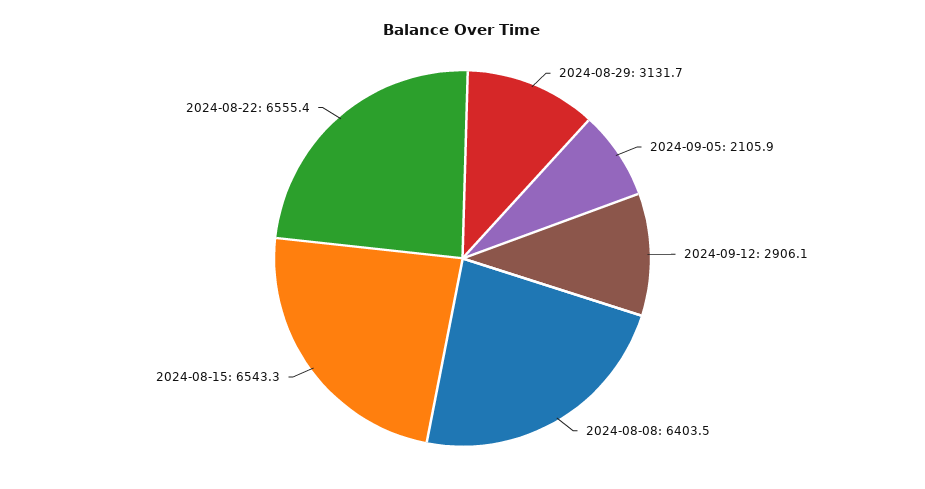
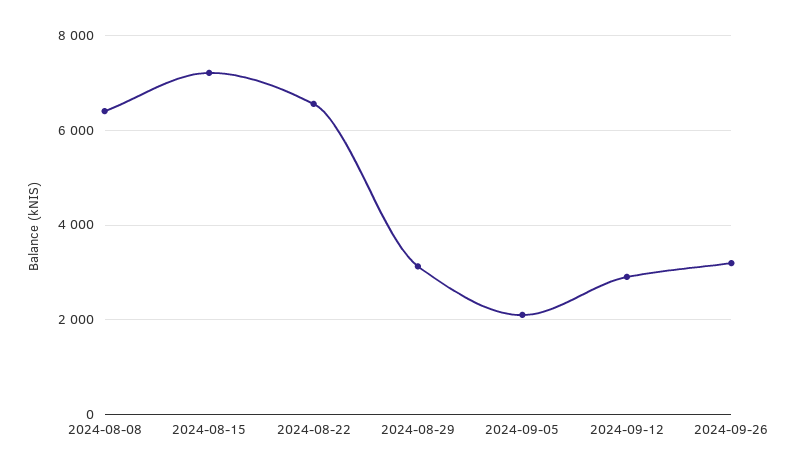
2024-08-15: 6543.3 -> 7200
2024-09-26: none -> 3200

